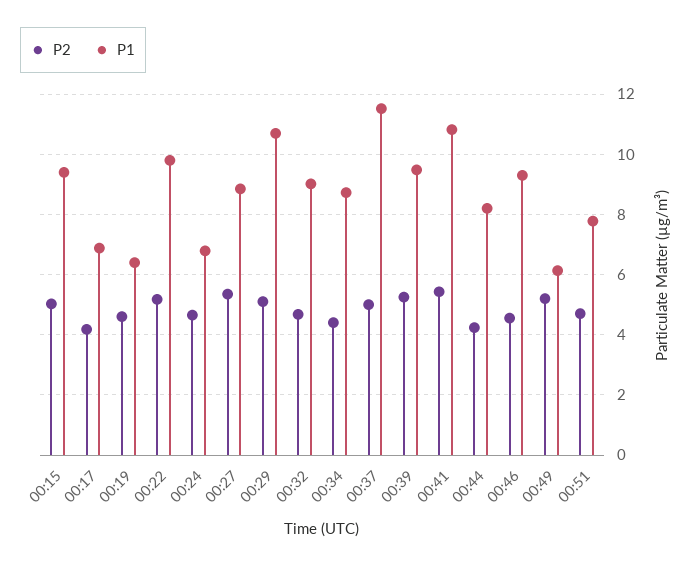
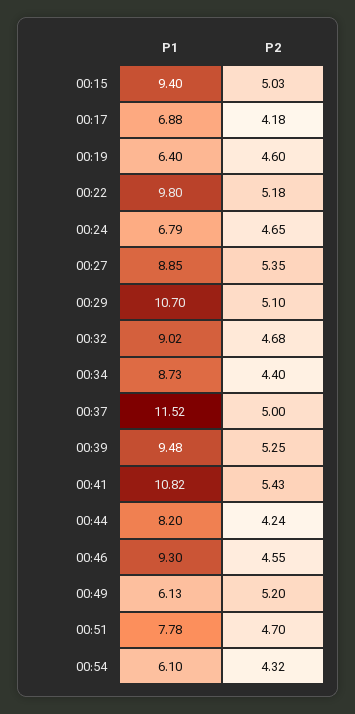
P1, 00:54: none -> 6.1
P2, 00:54: none -> 4.32

